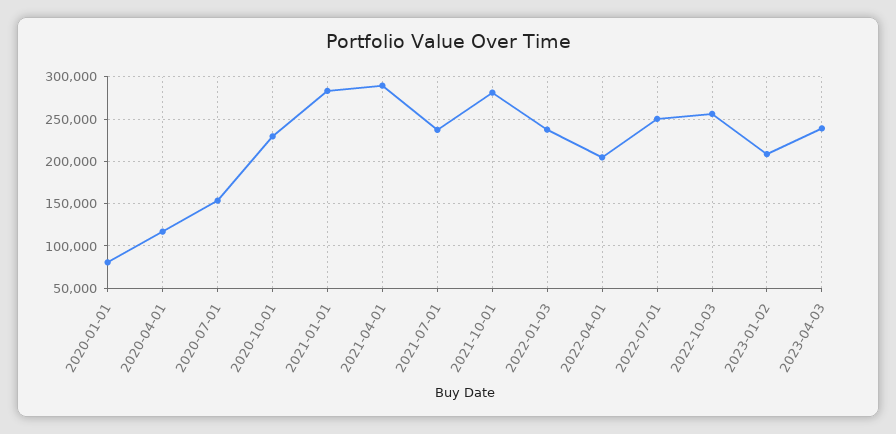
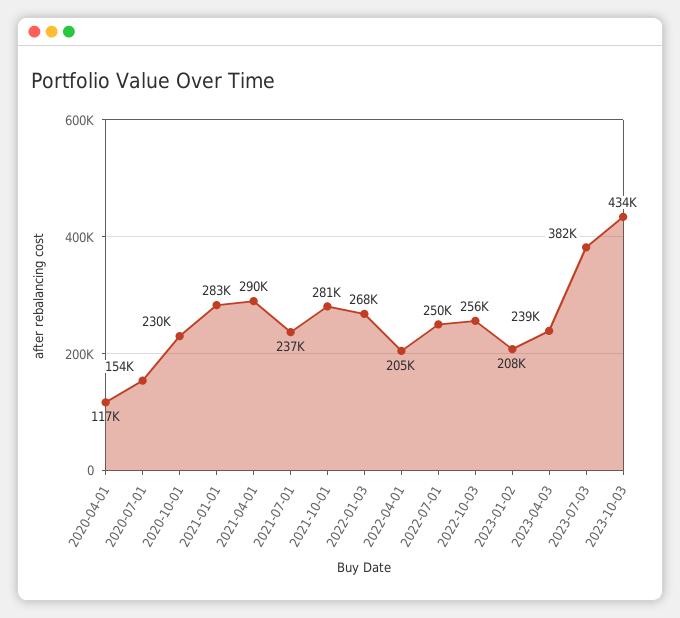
2020-01-01: 80000 -> none
2022-01-03: 240000 -> 268000
2023-07-03: none -> 382000
2023-10-03: none -> 434000

